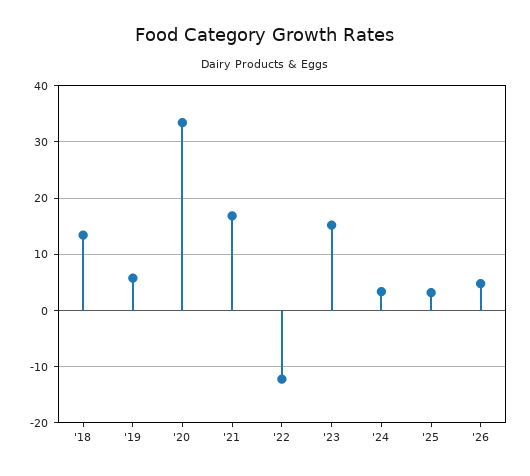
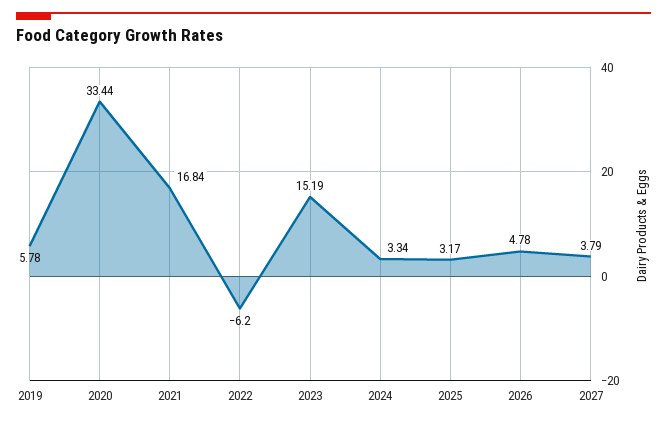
'18: 14 -> none
'22: -12 -> -6.2
2027: none -> 3.79

